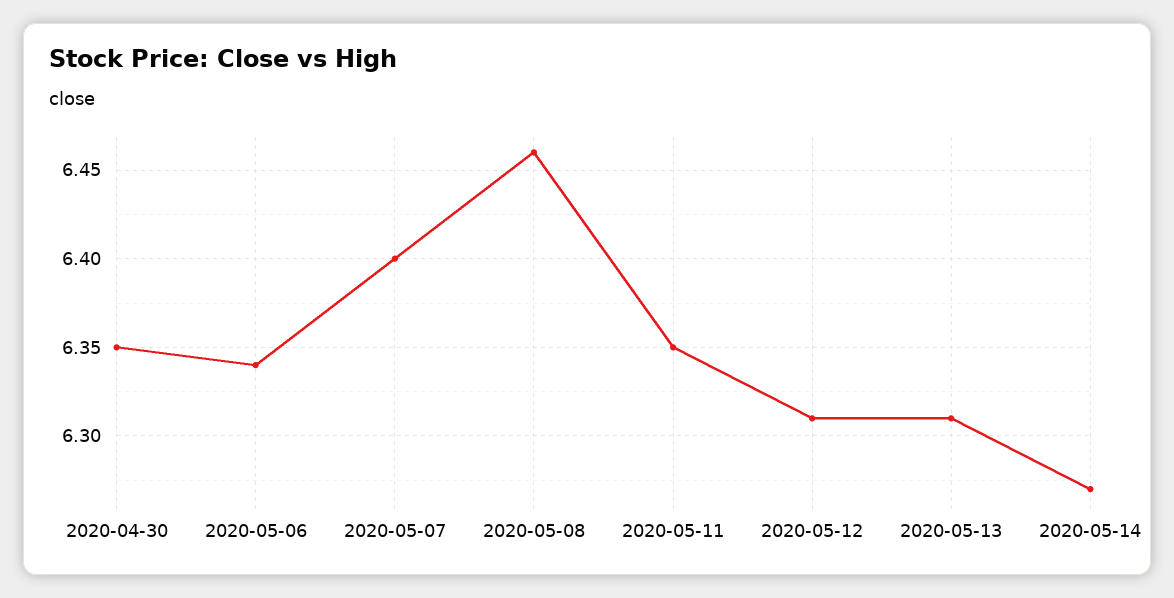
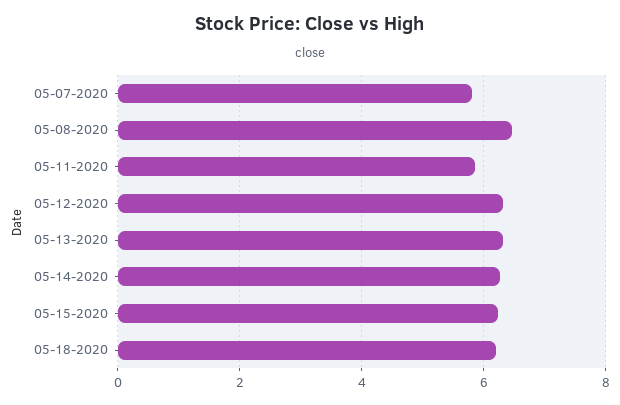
2020-04-30: 6.35 -> none
2020-05-06: 6.34 -> none
2020-05-07: 6.4 -> 5.8
2020-05-11: 6.35 -> 5.8
05-15-2020: none -> 6.2
05-18-2020: none -> 6.2

